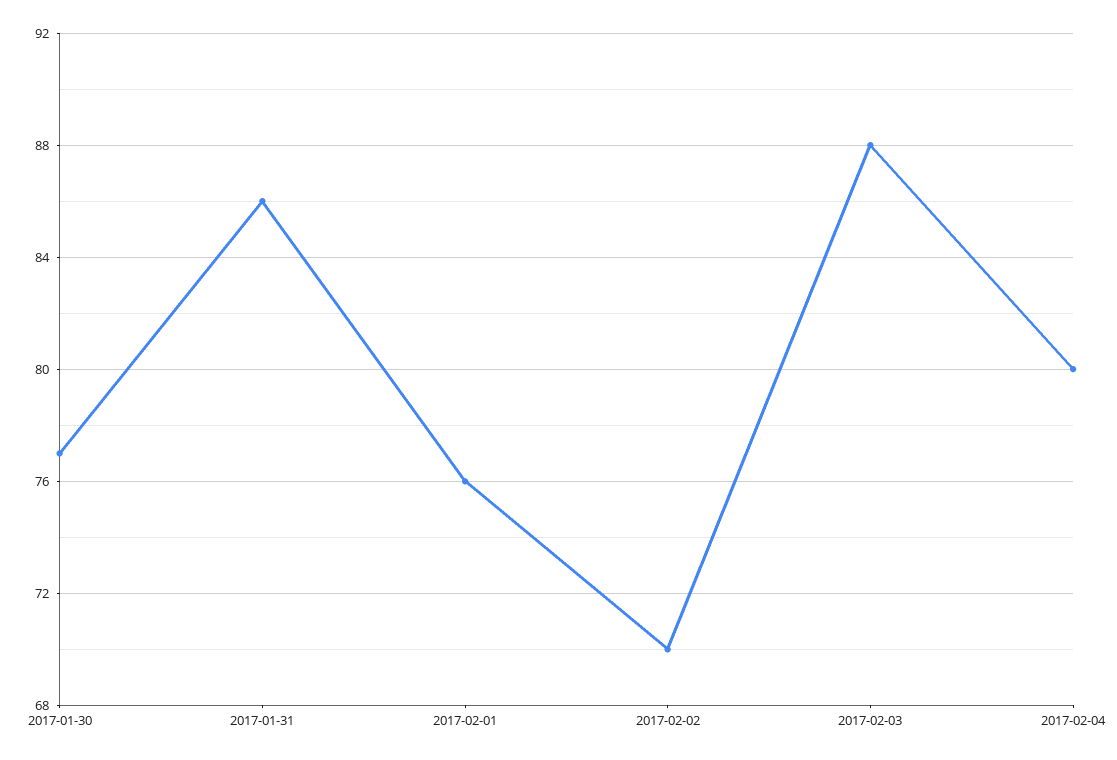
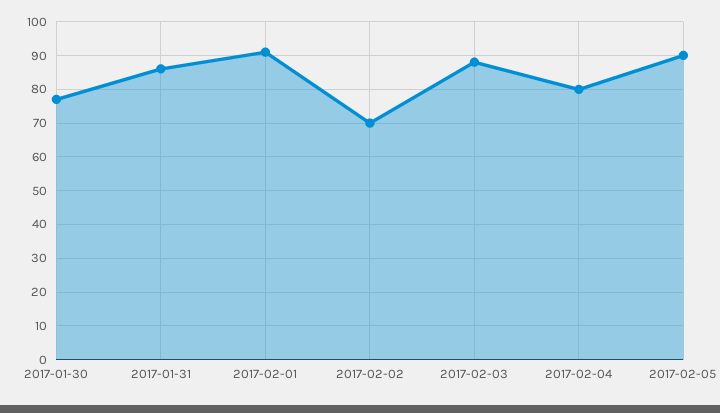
2017-02-01: 76 -> 90
2017-02-05: none -> 90

